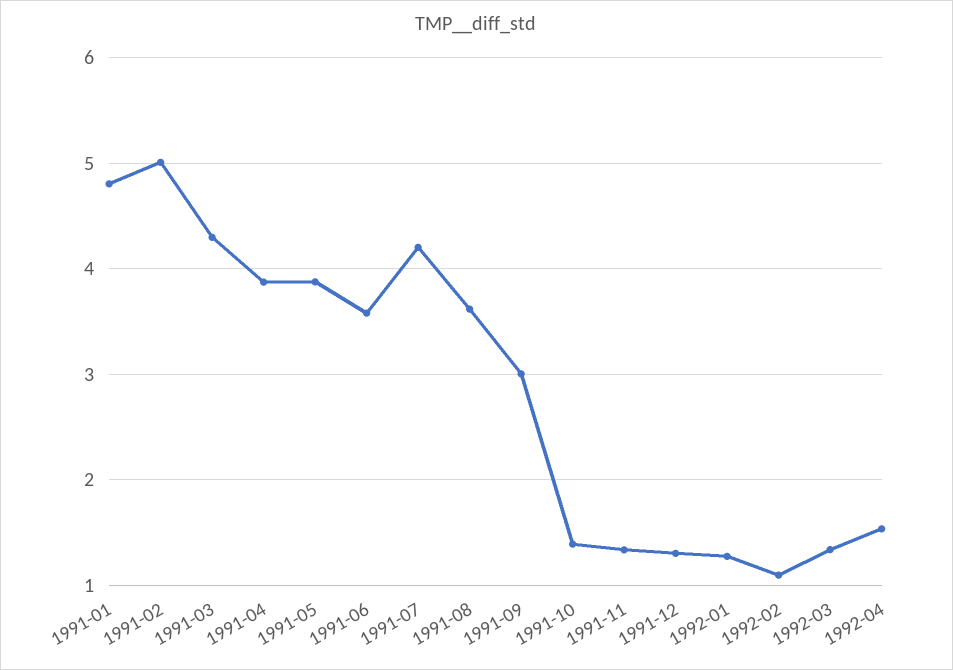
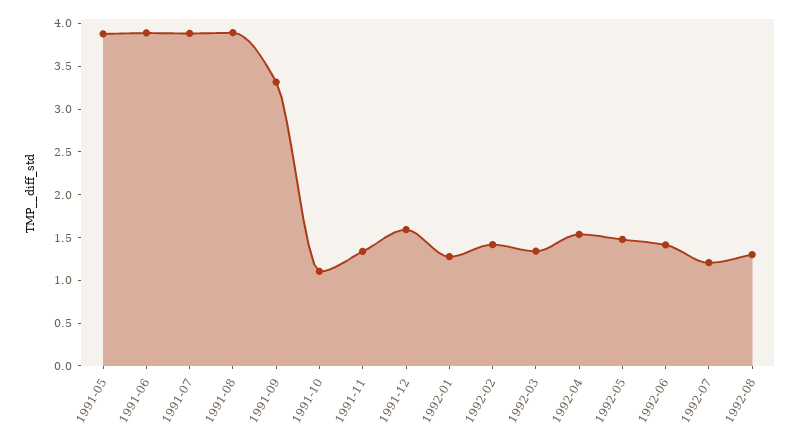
1991-01: 4.8 -> none
1991-02: 5 -> none
1991-03: 4.3 -> none
1991-04: 3.9 -> none
1991-06: 3.6 -> 3.9
1991-07: 4.2 -> 3.9
1991-08: 3.6 -> 3.9
1991-09: 3 -> 3.3
1991-10: 1.4 -> 1.1
1991-12: 1.3 -> 1.6
1992-02: 1.1 -> 1.4
1992-05: none -> 1.5
1992-06: none -> 1.4
1992-07: none -> 1.2
1992-08: none -> 1.3

